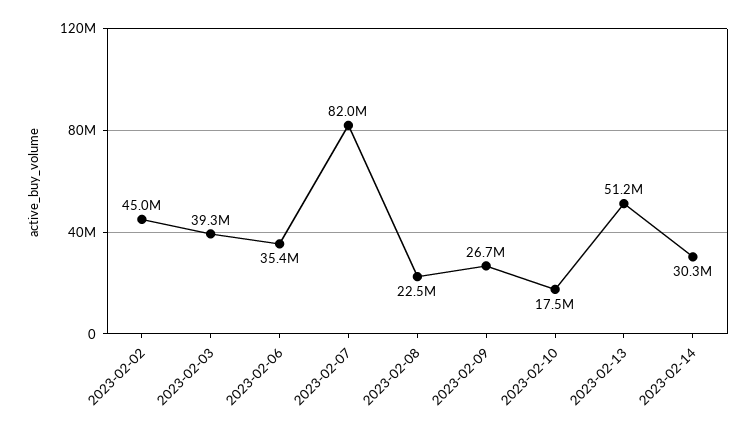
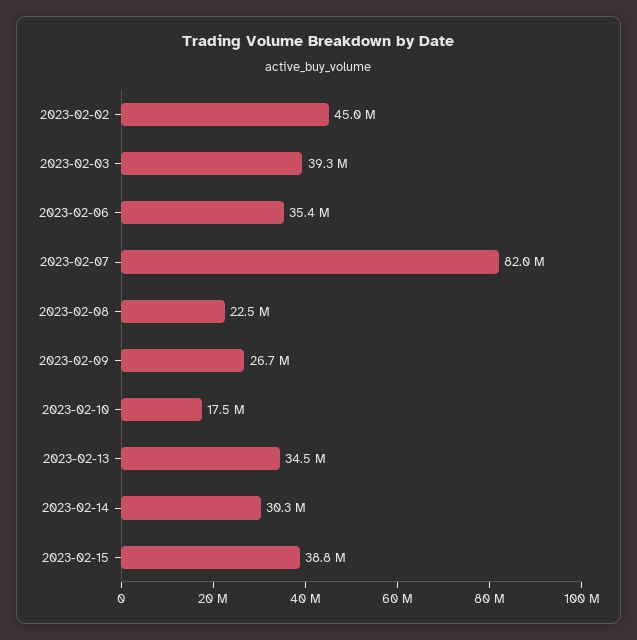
2023-02-13: 51200000 -> 34500000
2023-02-15: none -> 38800000

